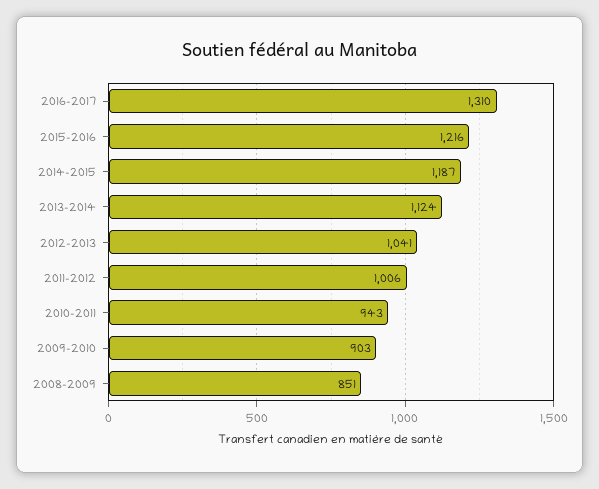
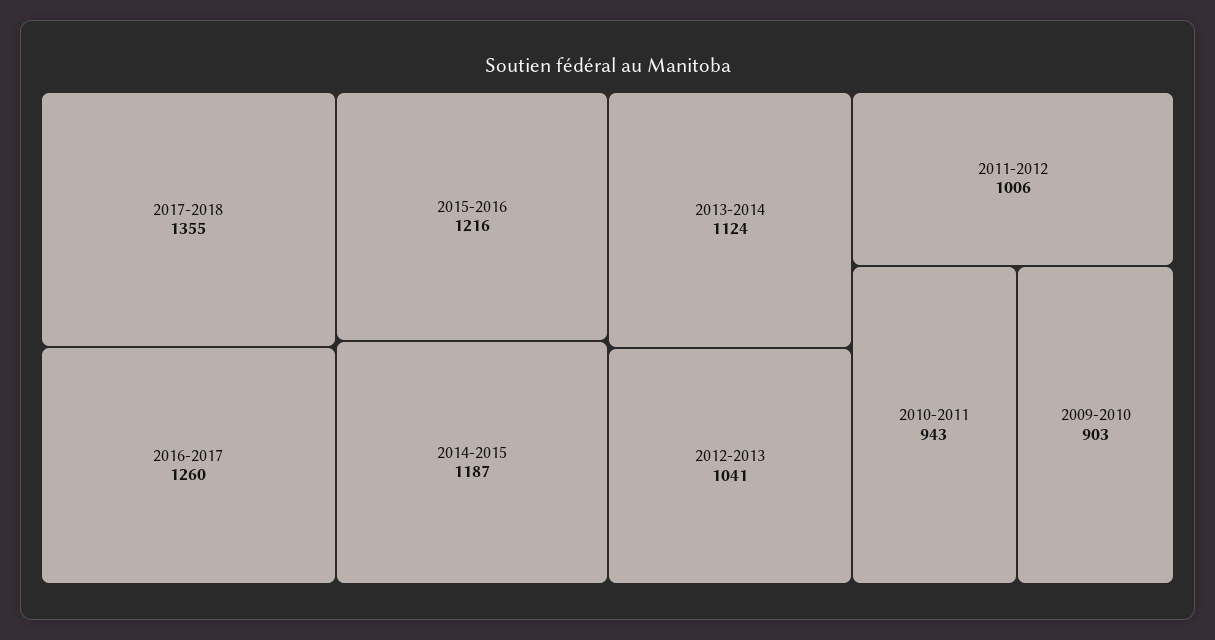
2016-2017: 1310 -> 1260
2008-2009: 851 -> none
2017-2018: none -> 1355

